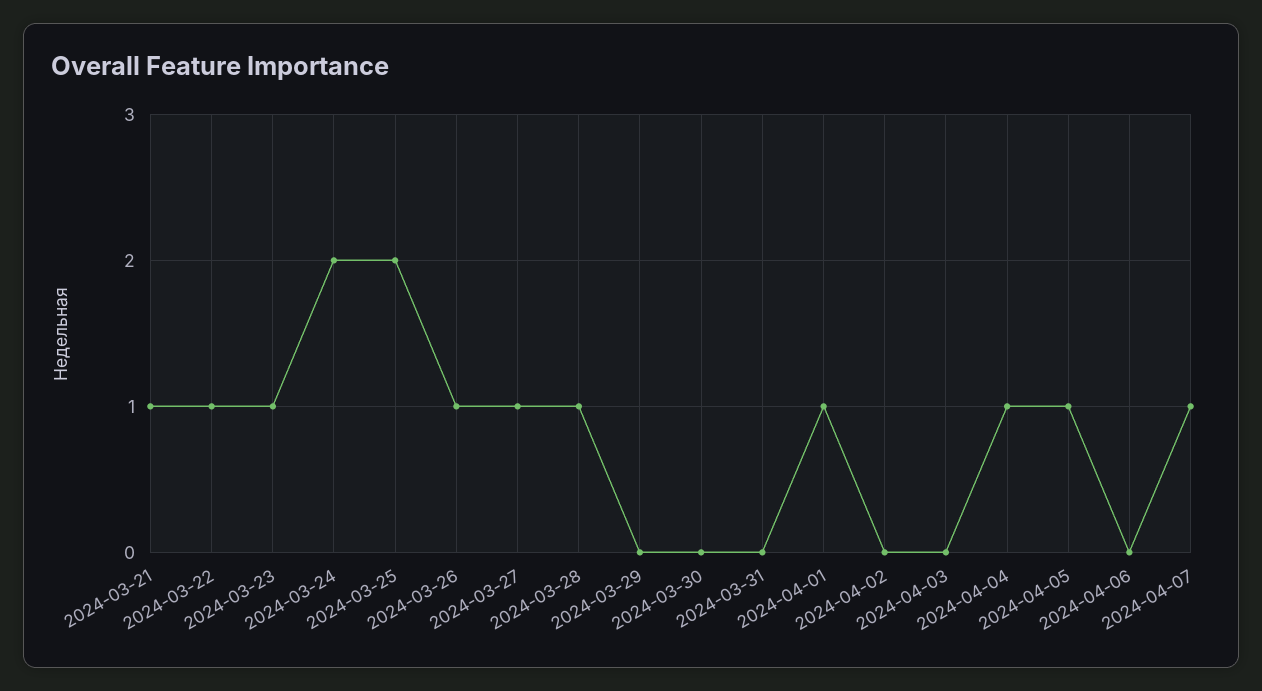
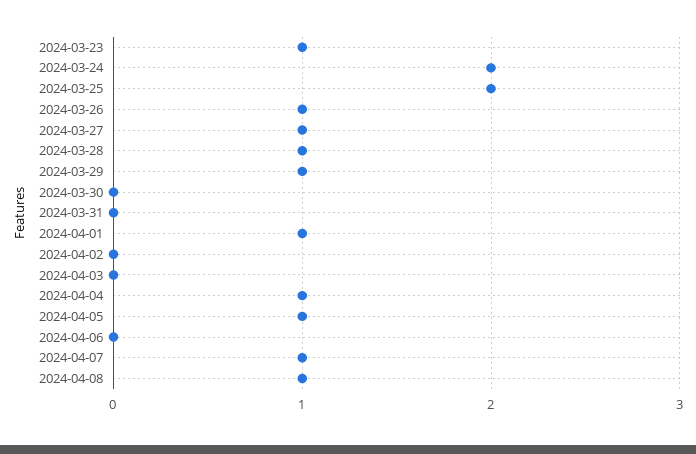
2024-03-21: 1 -> none
2024-03-22: 1 -> none
2024-03-29: 0 -> 1
2024-04-08: none -> 1

